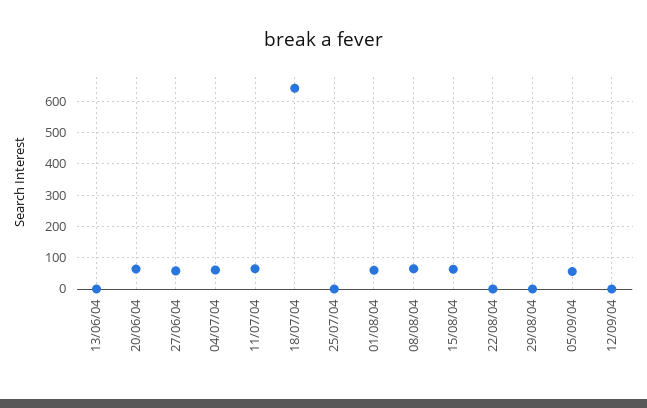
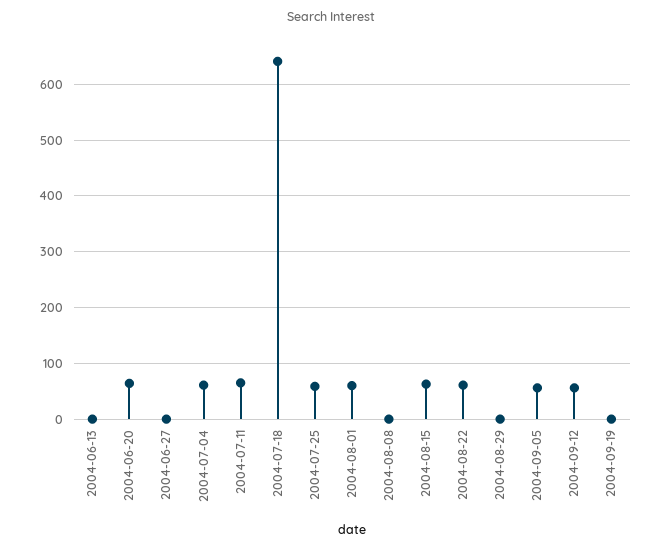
27/06/04: 60 -> 0
25/07/04: 0 -> 60
08/08/04: 60 -> 0
22/08/04: 0 -> 60
12/09/04: 0 -> 60
2004-09-19: none -> 0

